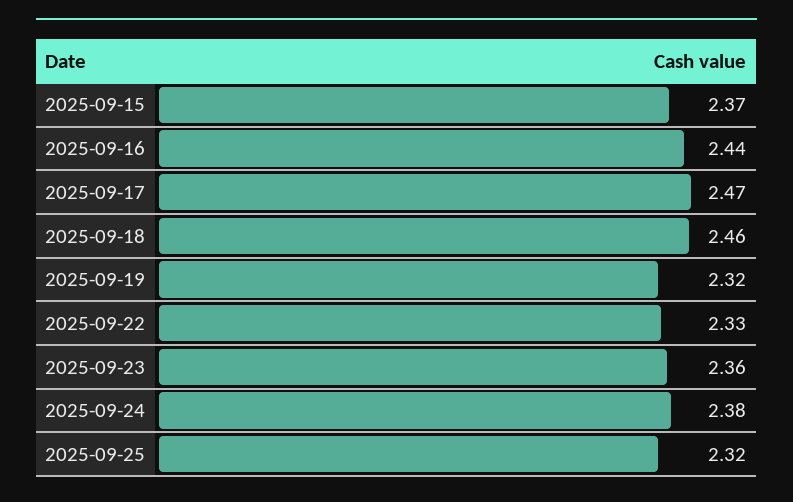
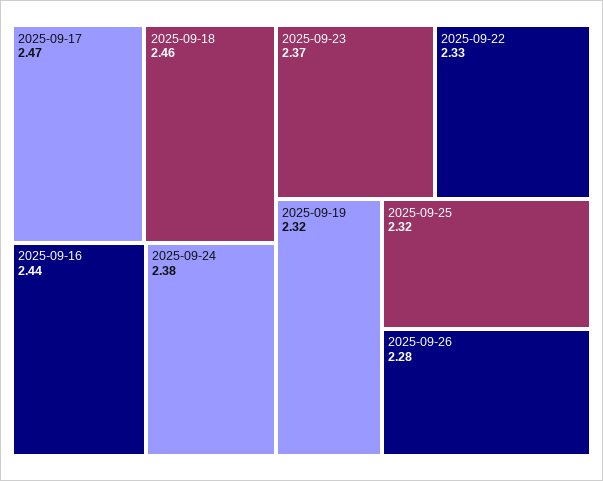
2025-09-15: 2.37 -> none
2025-09-23: 2.36 -> 2.37
2025-09-26: none -> 2.28

